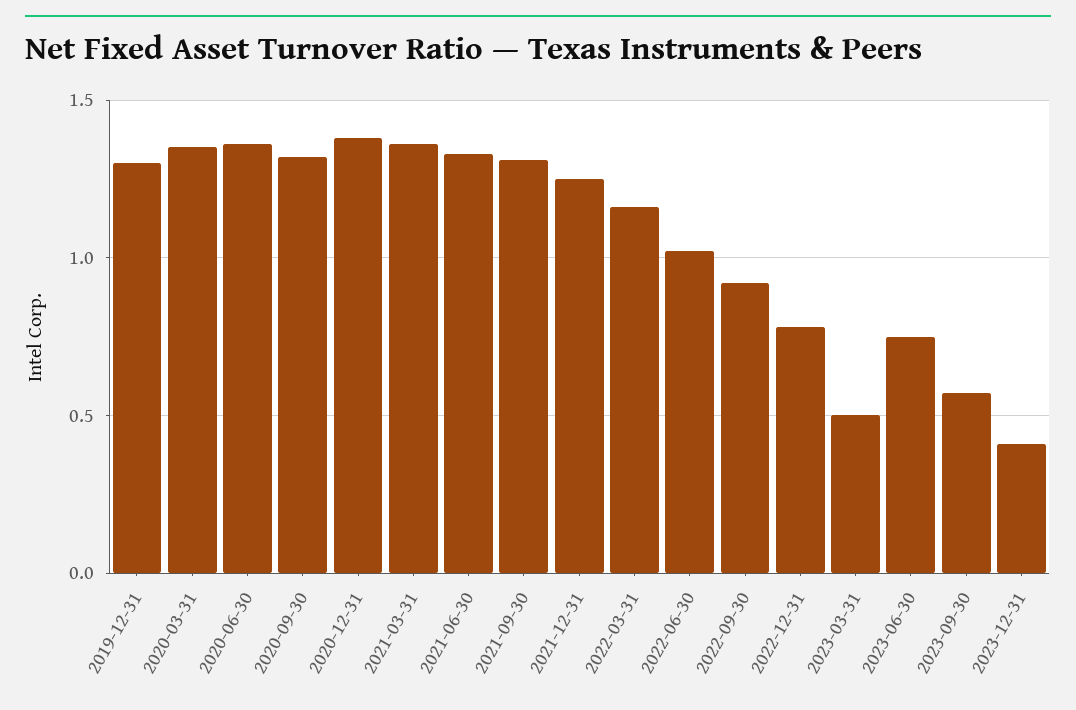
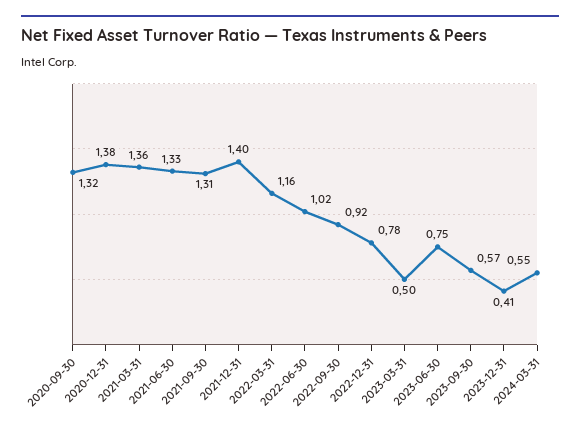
2019-12-31: 1.3 -> none
2020-03-31: 1.35 -> none
2020-06-30: 1.35 -> none
2021-12-31: 1.25 -> 1.4
2024-03-31: none -> 0.55

